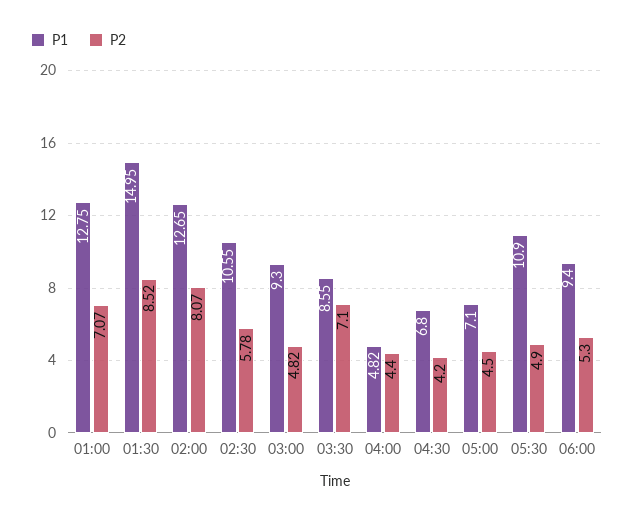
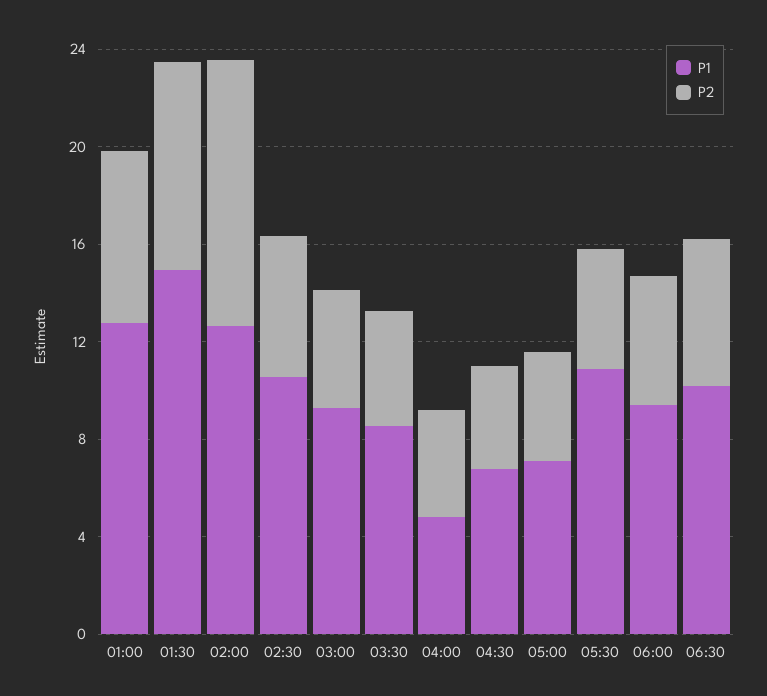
P2, 02:00: 8.07 -> 11
P2, 03:30: 7.1 -> 5
P1, 06:30: none -> 10
P2, 06:30: none -> 6

